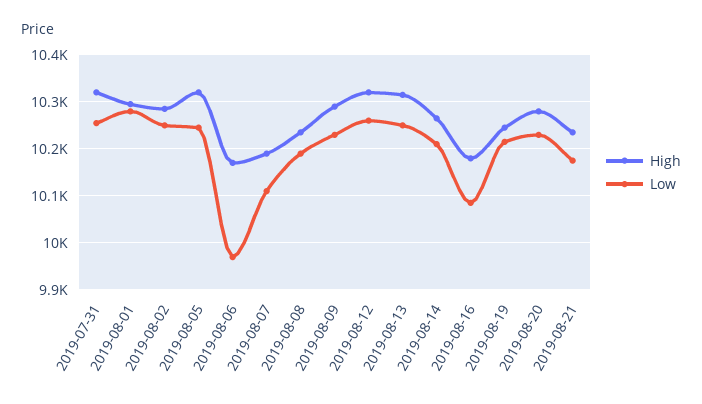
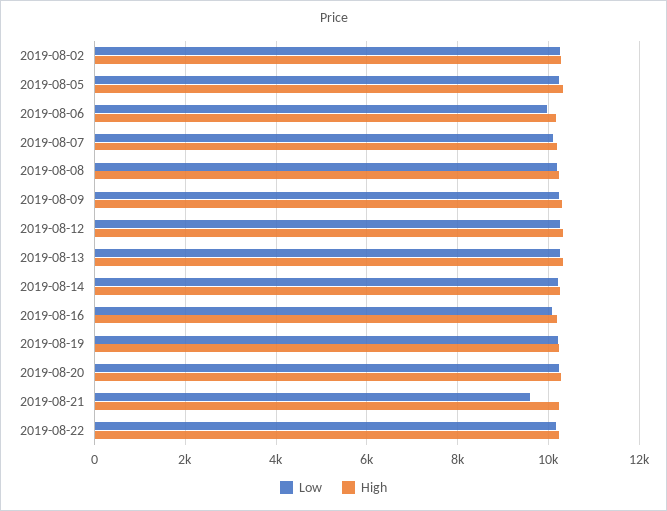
High, 2019-07-31: 10320 -> none
Low, 2019-07-31: 10260 -> none
High, 2019-08-01: 10300 -> none
Low, 2019-08-01: 10280 -> none
Low, 2019-08-21: 10180 -> 9600
Low, 2019-08-22: none -> 10200
High, 2019-08-22: none -> 10200

